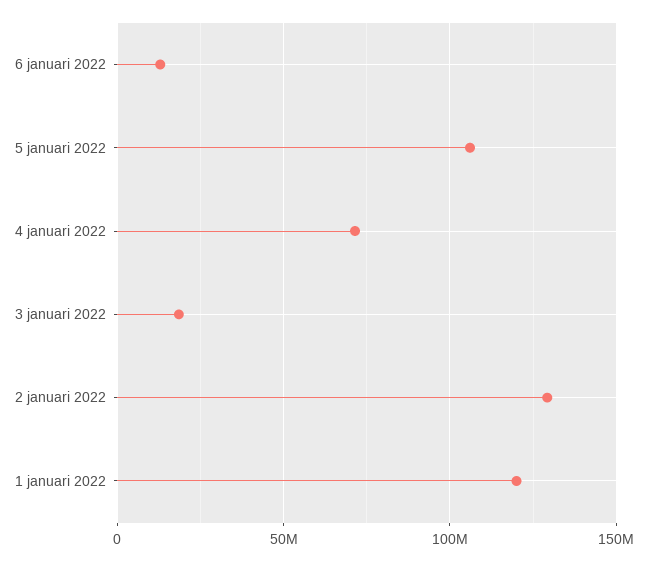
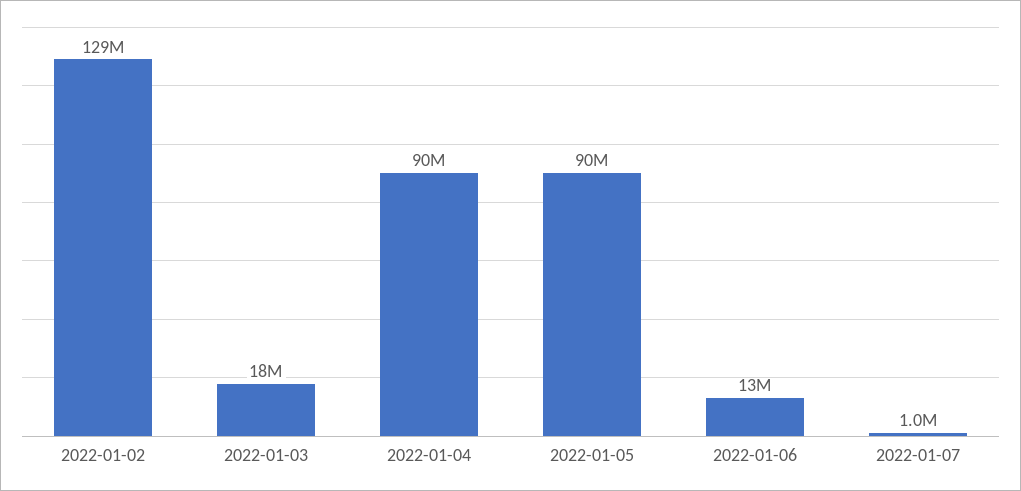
5 januari 2022: 105000000 -> 90000000
4 januari 2022: 70000000 -> 90000000
1 januari 2022: 120000000 -> none
2022-01-07: none -> 1000000

